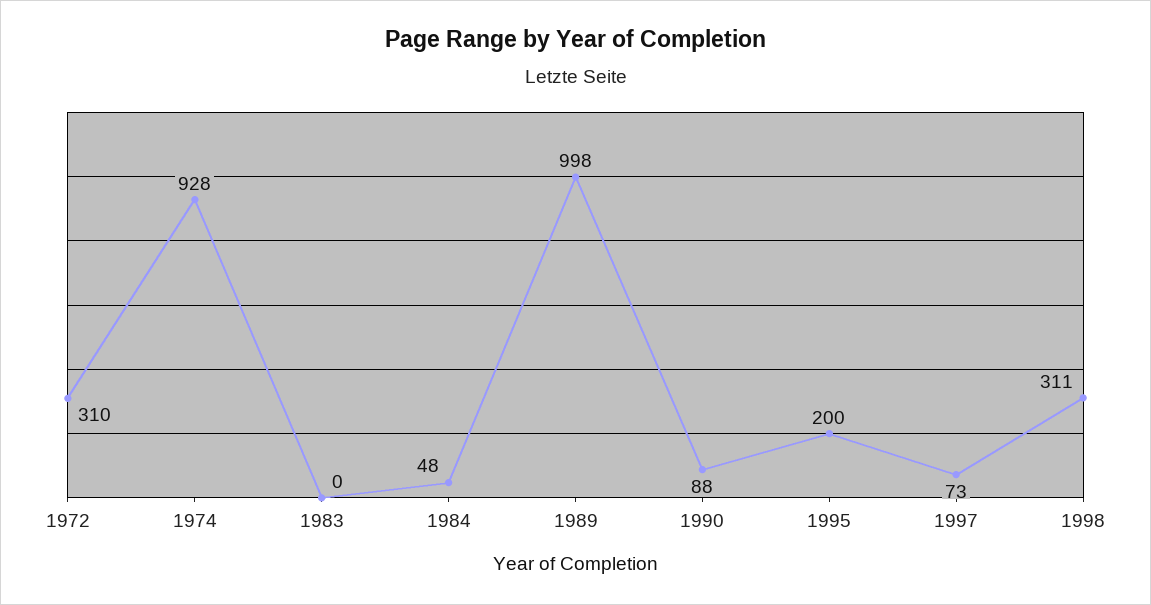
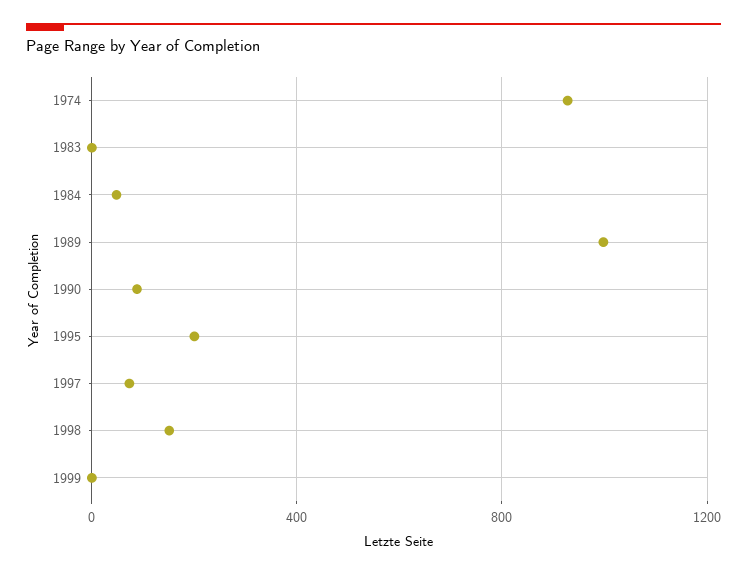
1972: 310 -> none
1998: 311 -> 150
1999: none -> 0

